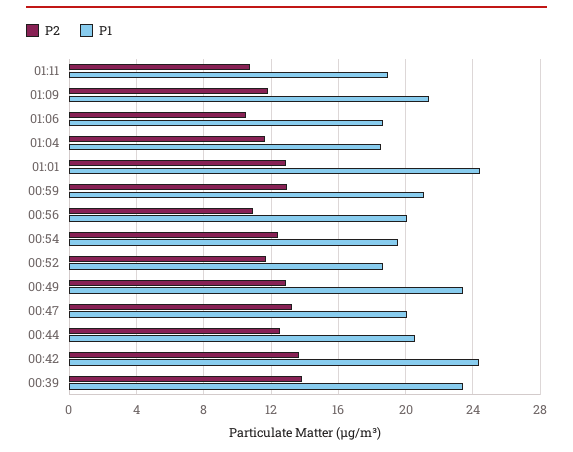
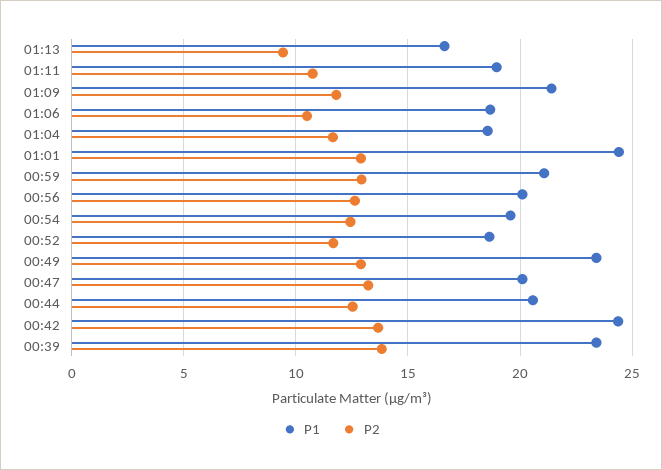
P2, 00:56: 11 -> 12.5
P1, 01:13: none -> 16.5
P2, 01:13: none -> 9.5

